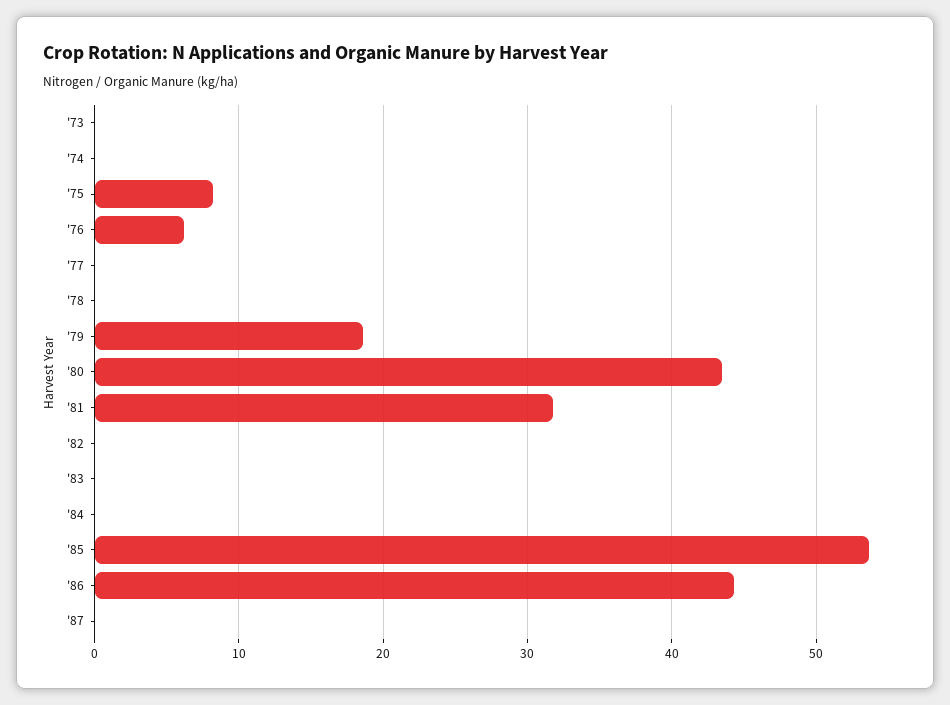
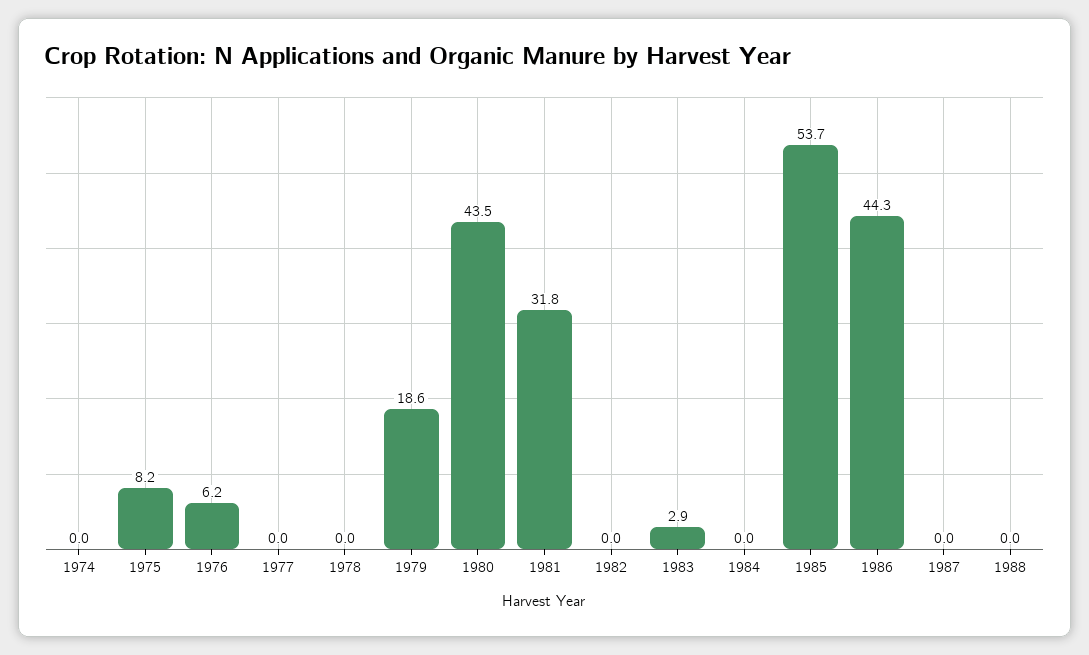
'73: 0 -> none
'83: 0 -> 2.9
1988: none -> 0

